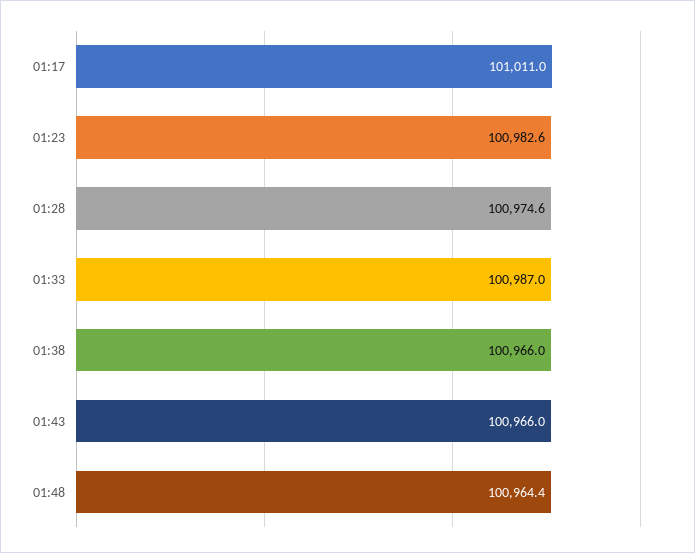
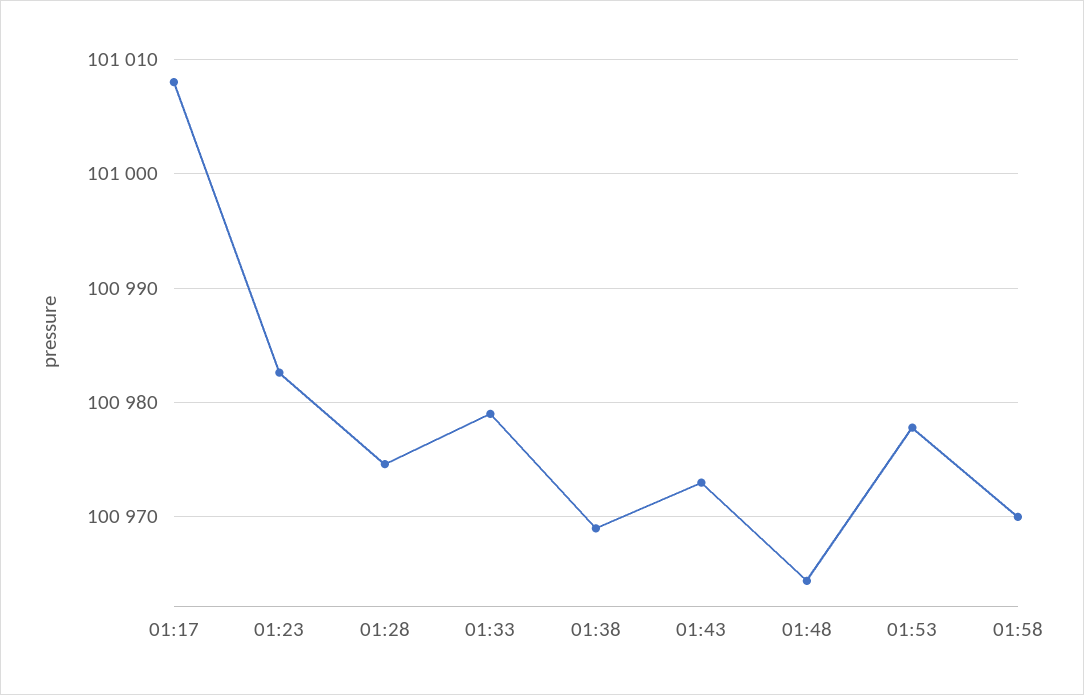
01:17: 101011 -> 101008
01:33: 100987 -> 100979
01:38: 100966 -> 100969
01:43: 100966 -> 100973
01:53: none -> 100978
01:58: none -> 100970

